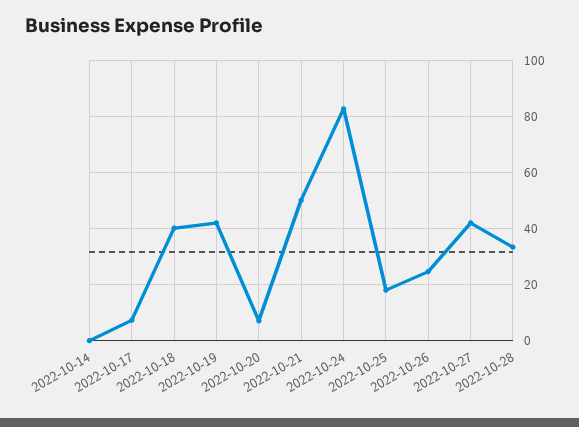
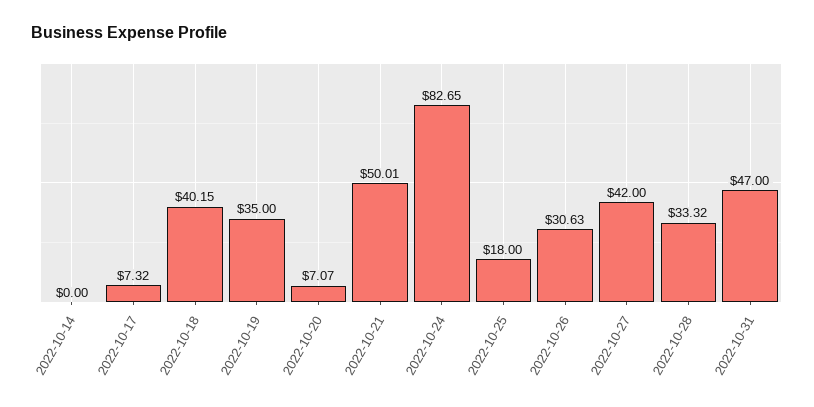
2022-10-19: 42.5 -> 35
2022-10-26: 25 -> 30.63
2022-10-31: none -> 47

